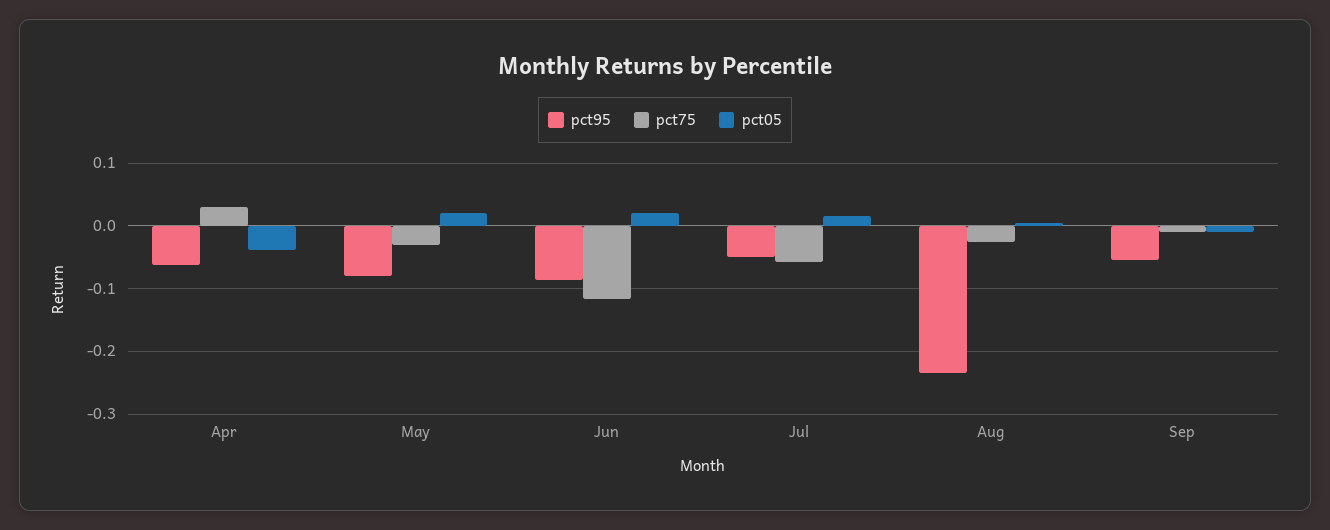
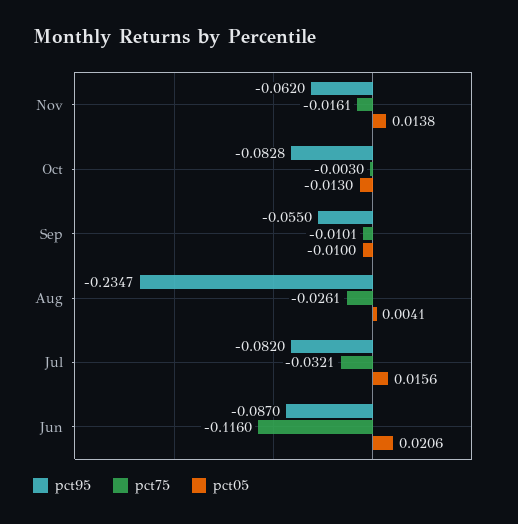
pct95, Apr: -0.06 -> none
pct75, Apr: 0.03 -> none
pct05, Apr: -0.04 -> none
pct95, May: -0.08 -> none
pct75, May: -0.03 -> none
pct05, May: 0.02 -> none
pct95, Jul: -0.05 -> -0.082
pct75, Jul: -0.06 -> -0.0321
pct95, Nov: none -> -0.062
pct75, Nov: none -> -0.0161
pct05, Nov: none -> 0.0138
pct95, Oct: none -> -0.0828
pct75, Oct: none -> -0.003
pct05, Oct: none -> -0.013

